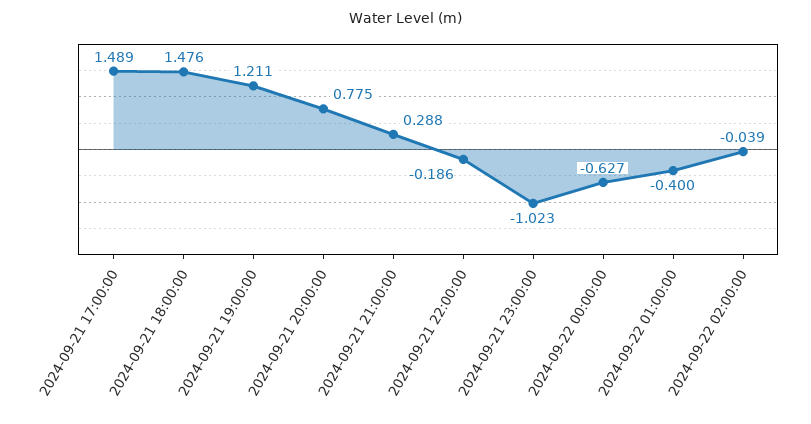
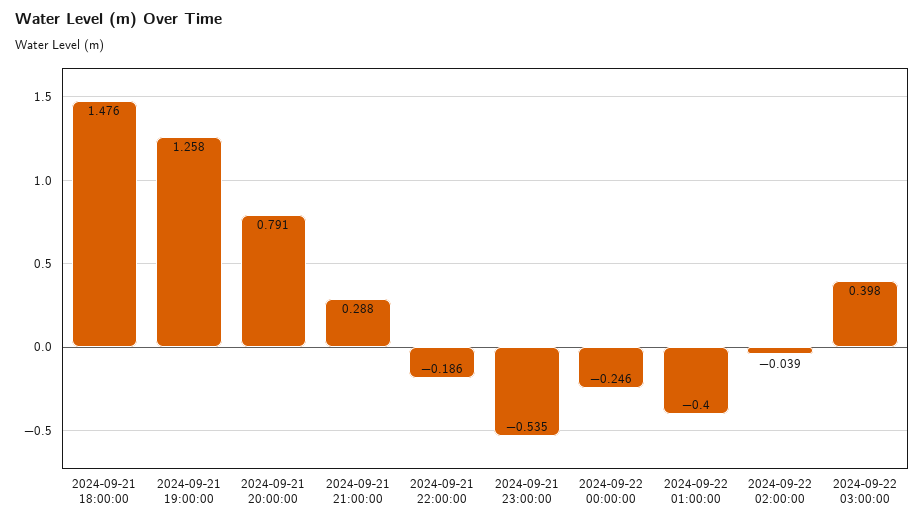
2024-09-21 17:00:00: 1.489 -> none
2024-09-21 19:00:00: 1.211 -> 1.258
2024-09-21 20:00:00: 0.775 -> 0.791
2024-09-21 23:00:00: -1.023 -> -0.535
2024-09-22 00:00:00: -0.627 -> -0.246
2024-09-22 03:00:00: none -> 0.398

